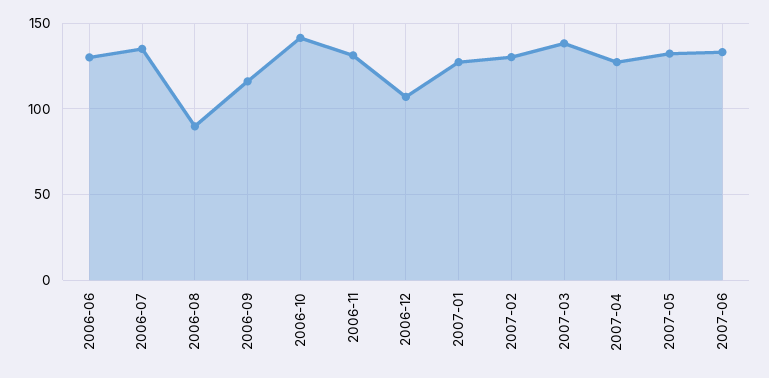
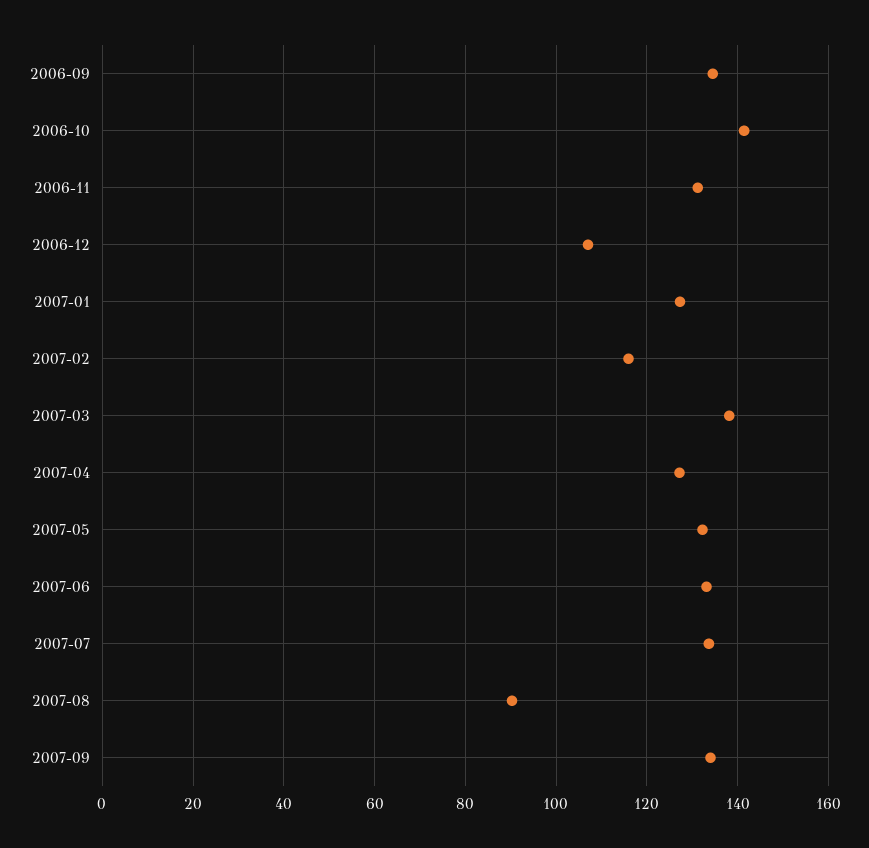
2006-06: 130 -> none
2006-07: 135 -> none
2006-08: 90 -> none
2006-09: 115 -> 134
2007-02: 130 -> 116
2007-07: none -> 134
2007-08: none -> 90
2007-09: none -> 134

